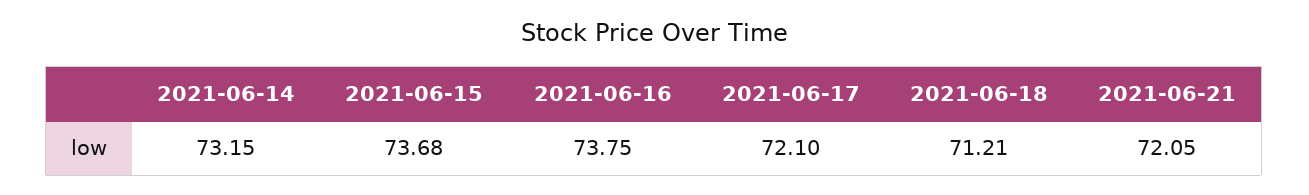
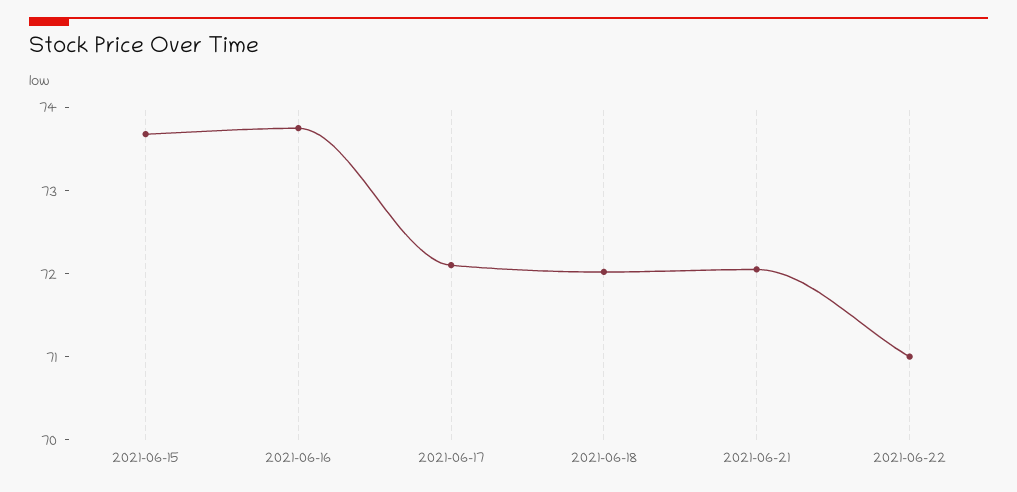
2021-06-14: 73.15 -> none
2021-06-18: 71.21 -> 72
2021-06-22: none -> 71

